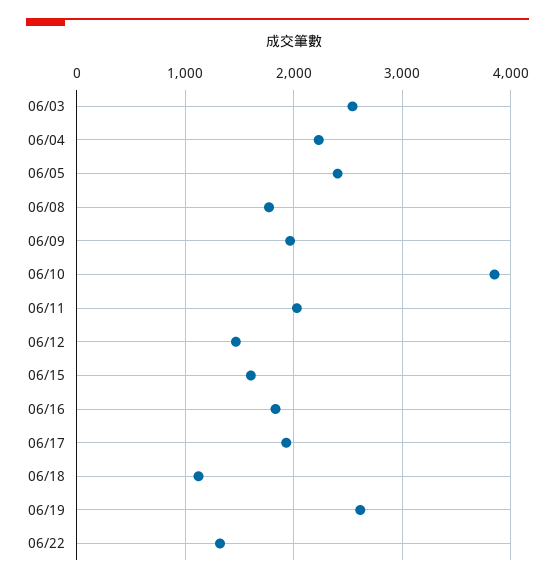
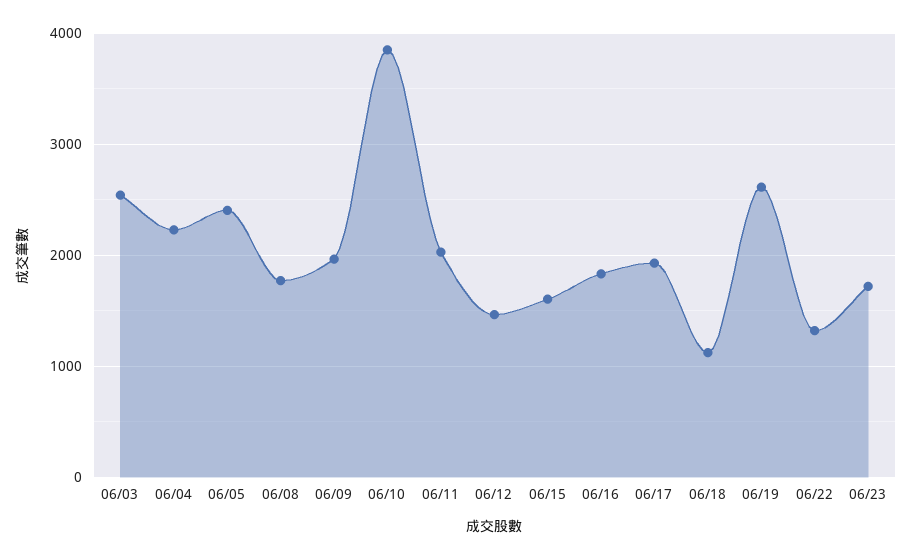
06/23: none -> 1700

